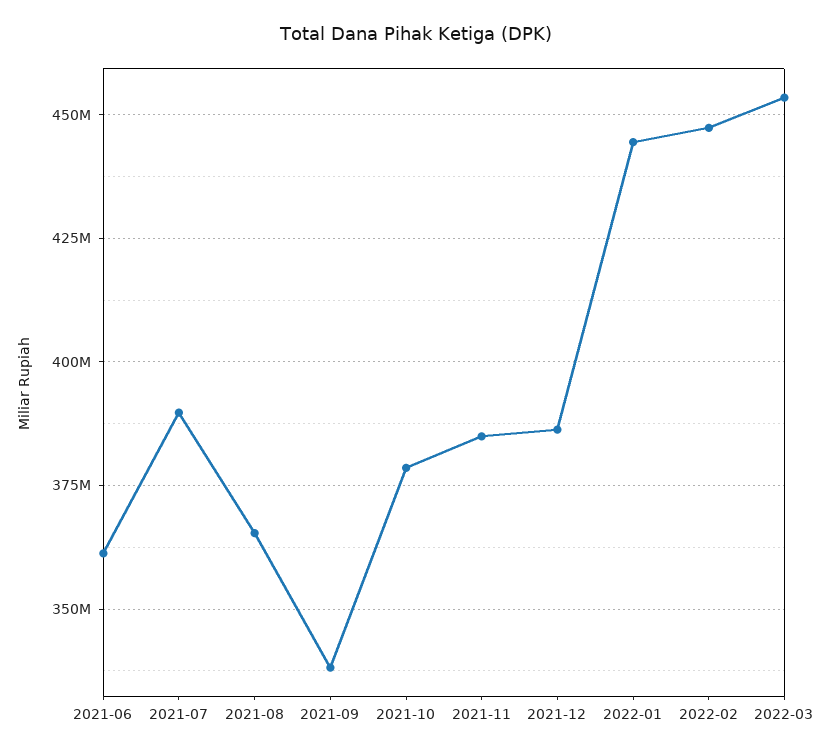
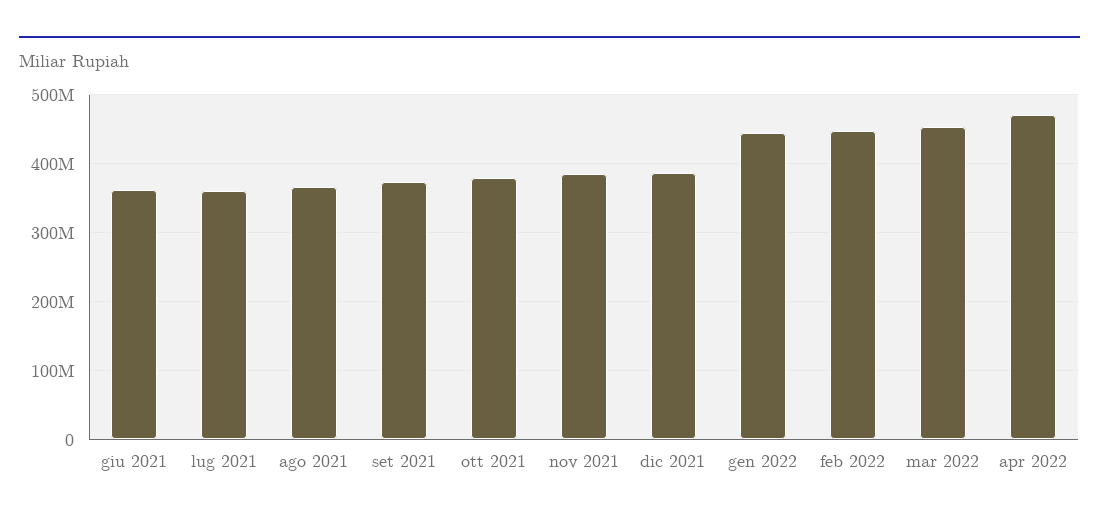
2021-07: 390000000 -> 360000000
2021-09: 337500000 -> 370000000
apr 2022: none -> 470000000

